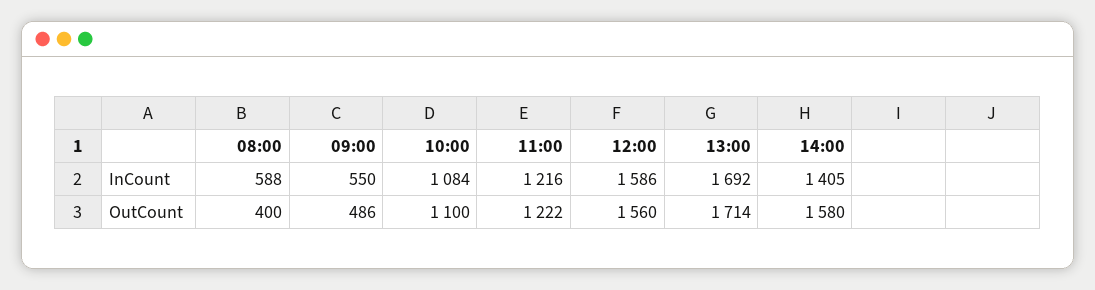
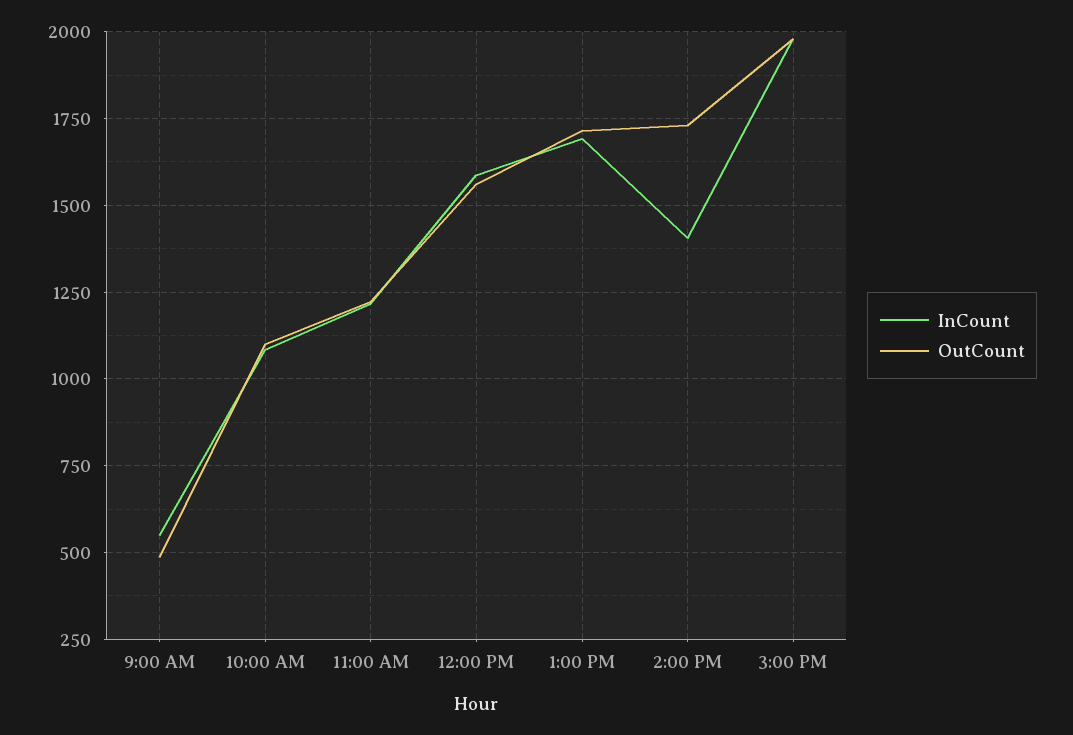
InCount, 08:00: 588 -> none
OutCount, 08:00: 400 -> none
OutCount, 14:00: 1580 -> 1725
InCount, 3:00 PM: none -> 1975
OutCount, 3:00 PM: none -> 1975

